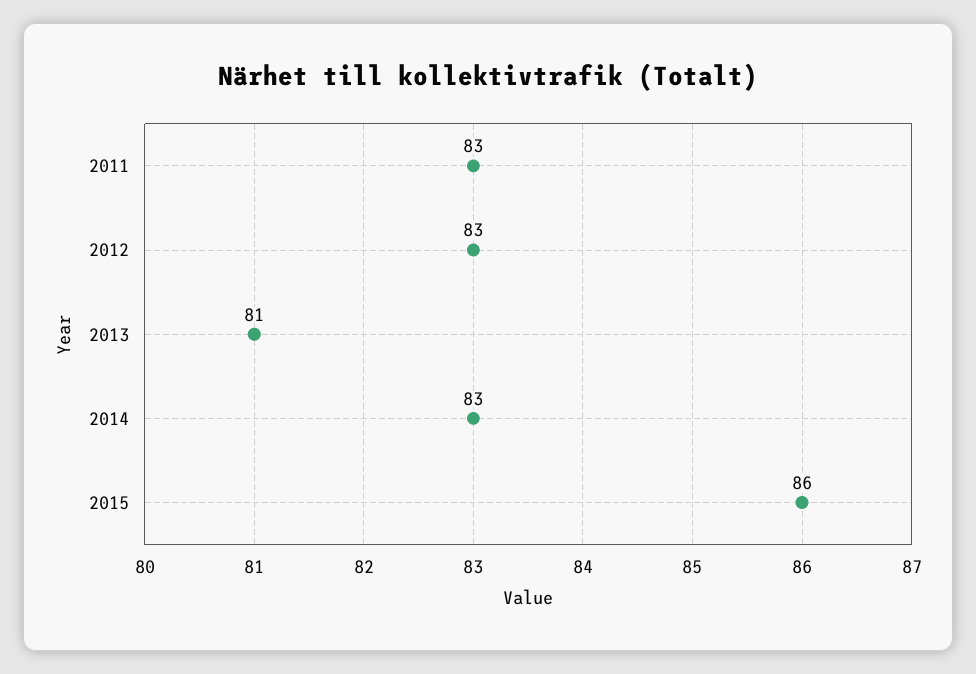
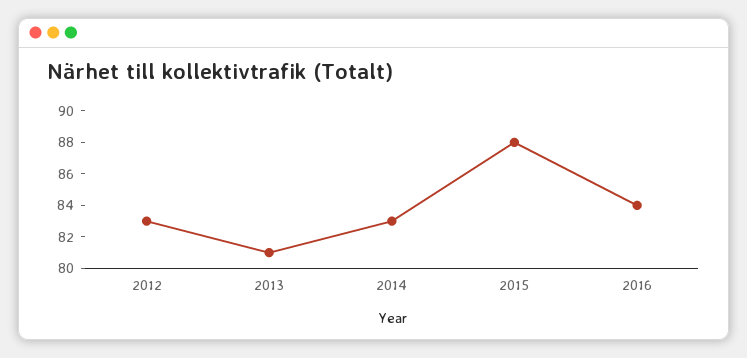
2011: 83 -> none
2015: 86 -> 88
2016: none -> 84

